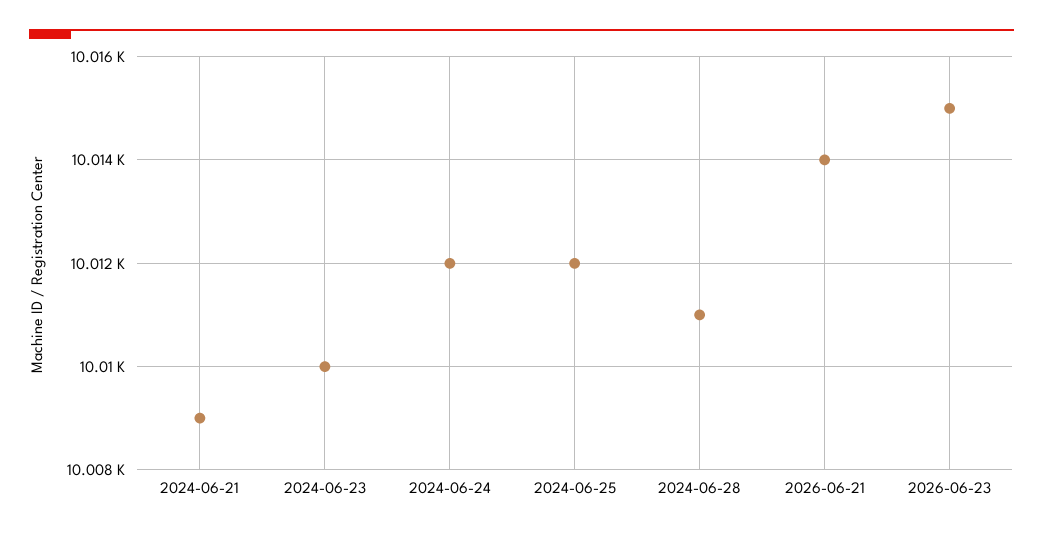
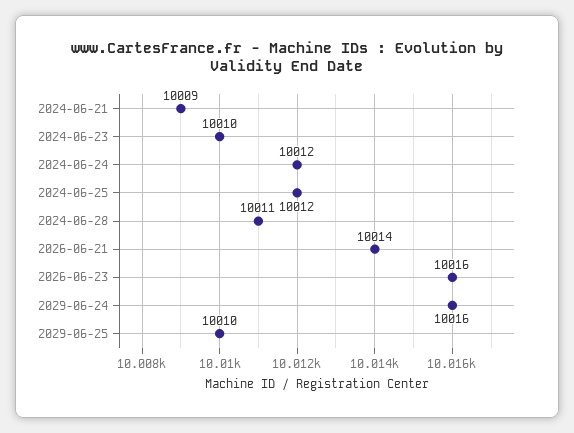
2026-06-23: 10015 -> 10016
2029-06-24: none -> 10016
2029-06-25: none -> 10010

